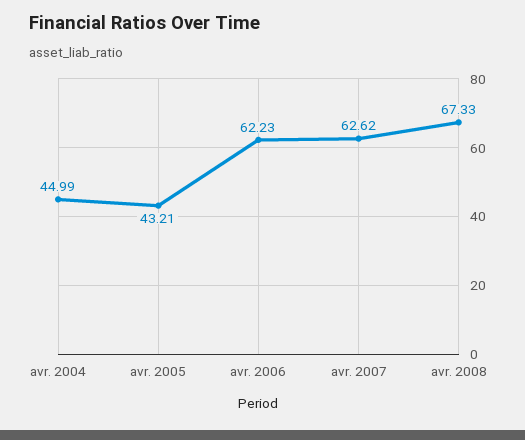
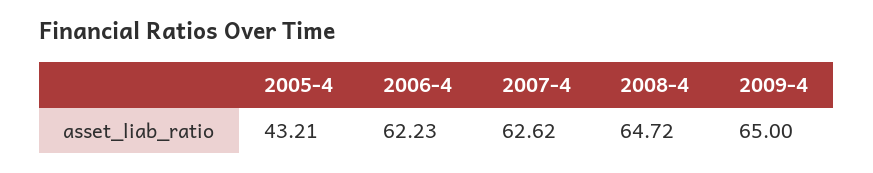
avr. 2004: 44.99 -> none
avr. 2008: 67.33 -> 64.72
2009-4: none -> 65

